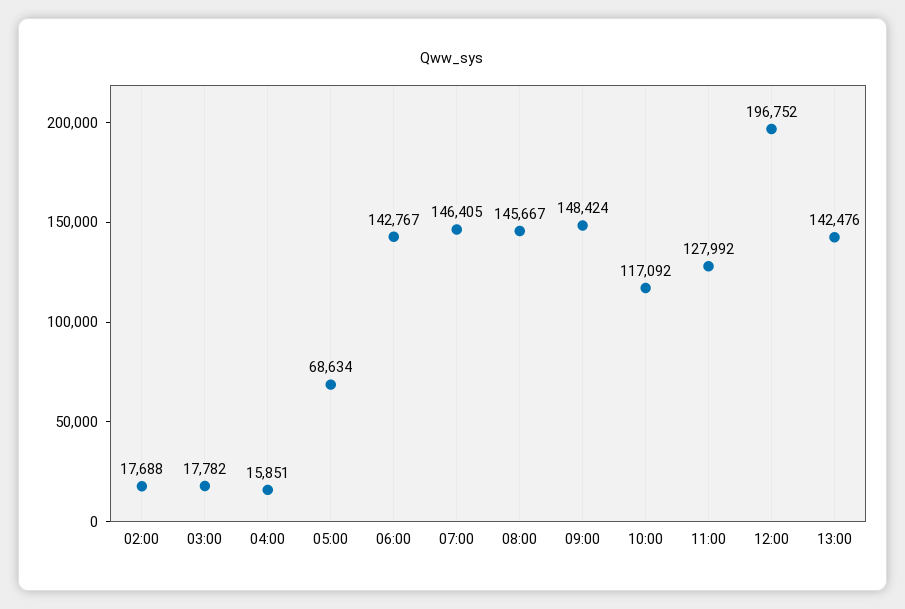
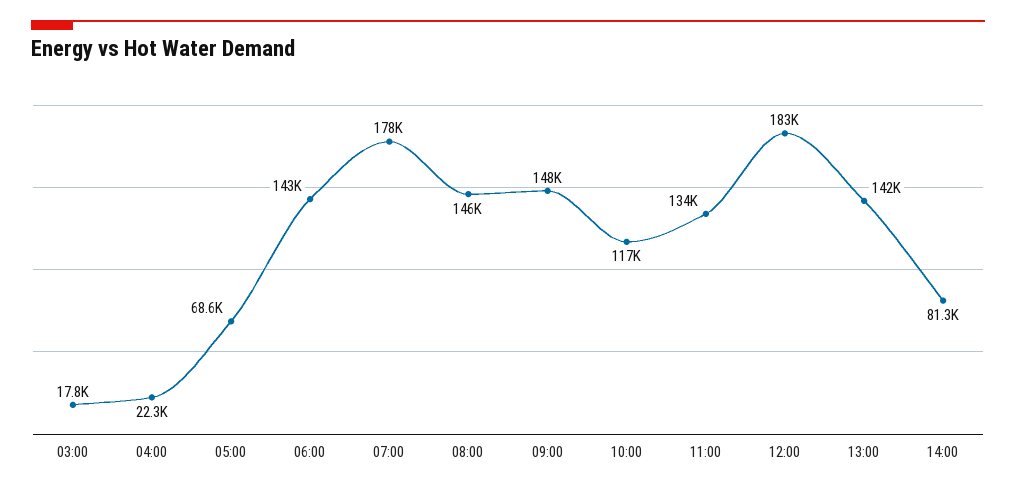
02:00: 17688 -> none
04:00: 15851 -> 22300
07:00: 146405 -> 178000
11:00: 127992 -> 134000
12:00: 196752 -> 183000
14:00: none -> 81300

